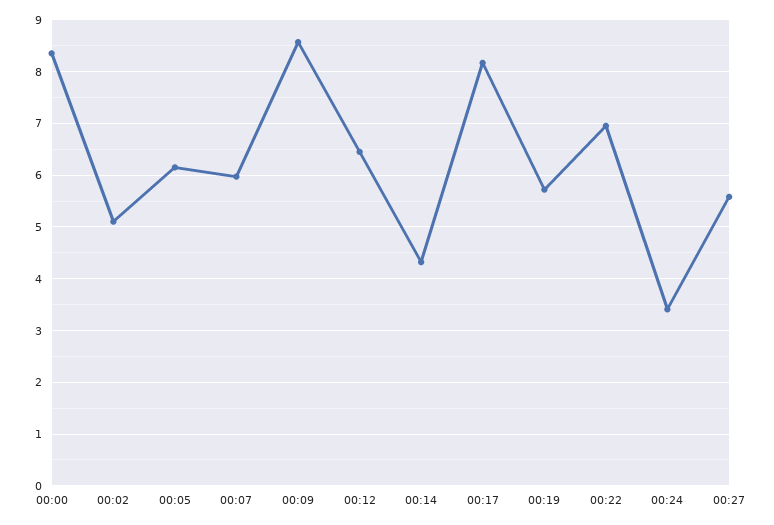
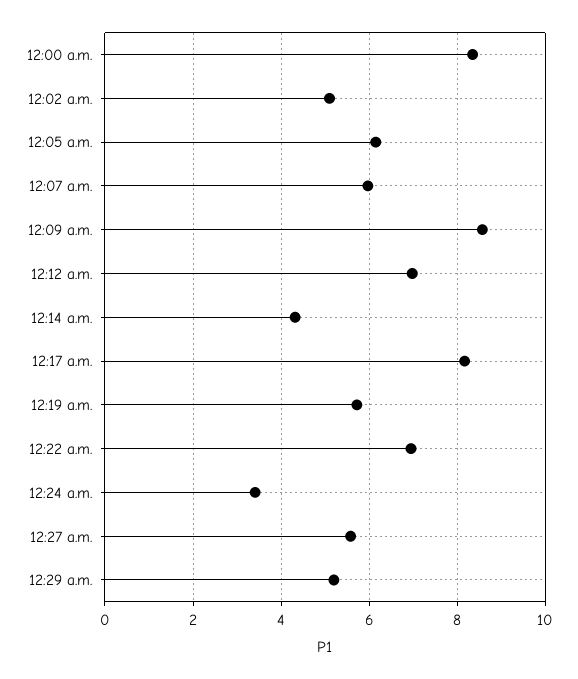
00:12: 6.4 -> 7
12:29 a.m.: none -> 5.2

